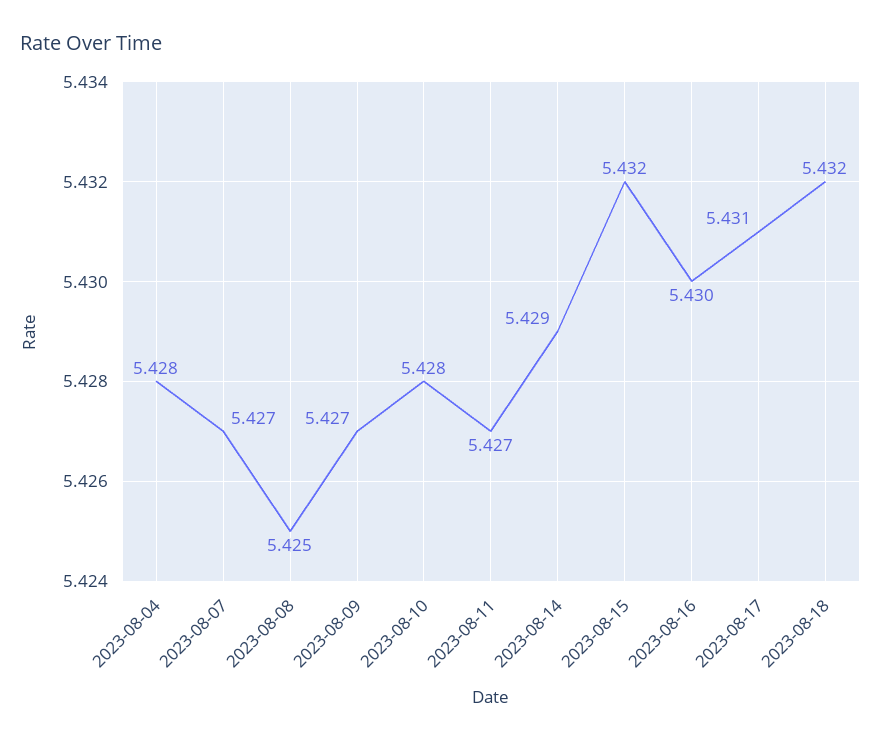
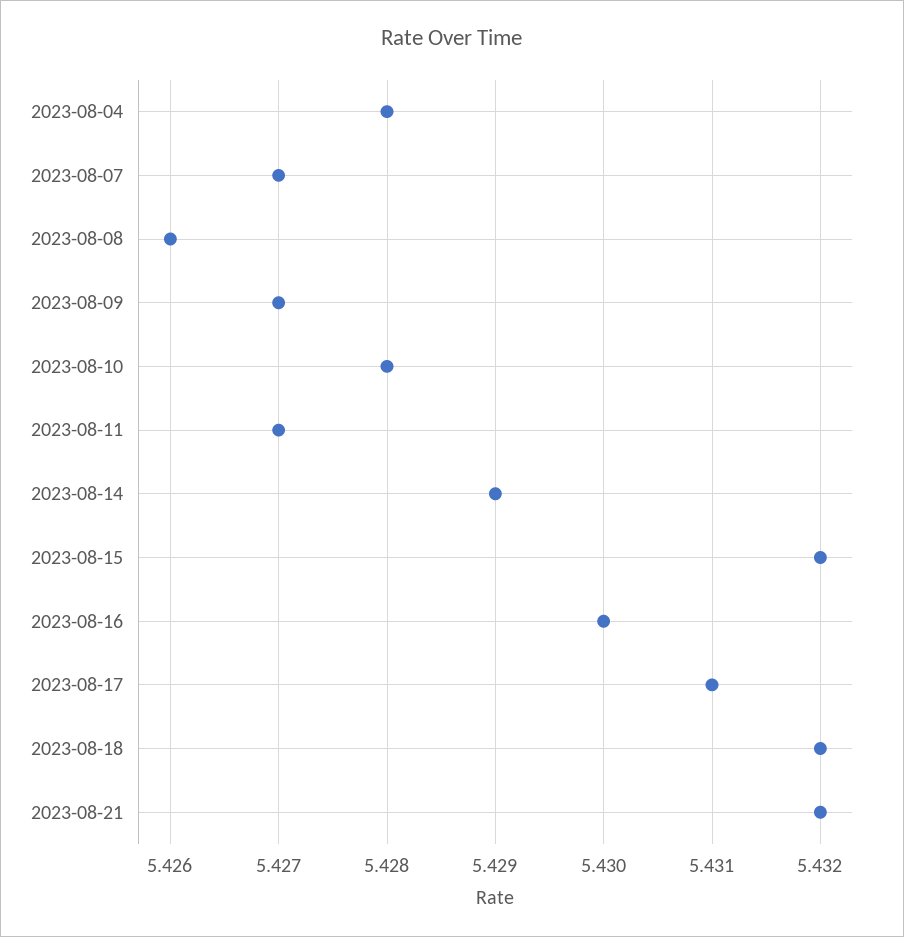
2023-08-08: 5.425 -> 5.426
2023-08-21: none -> 5.432

